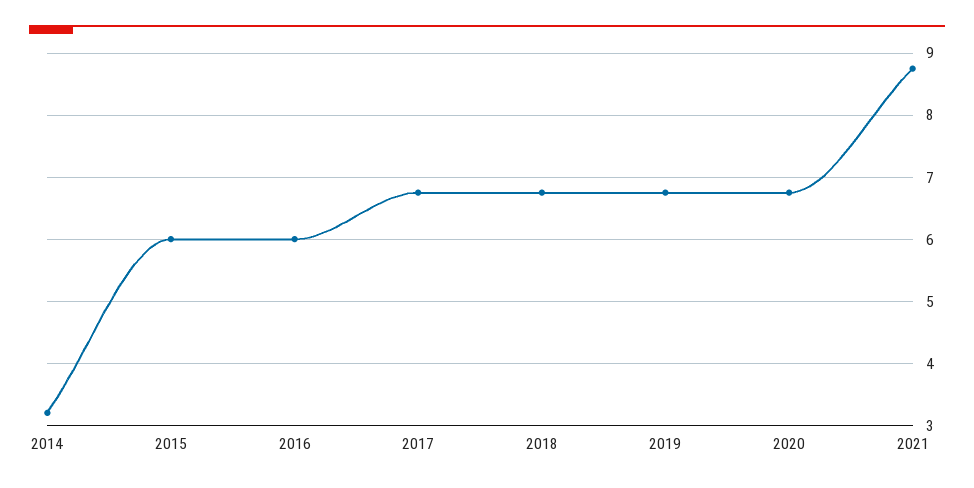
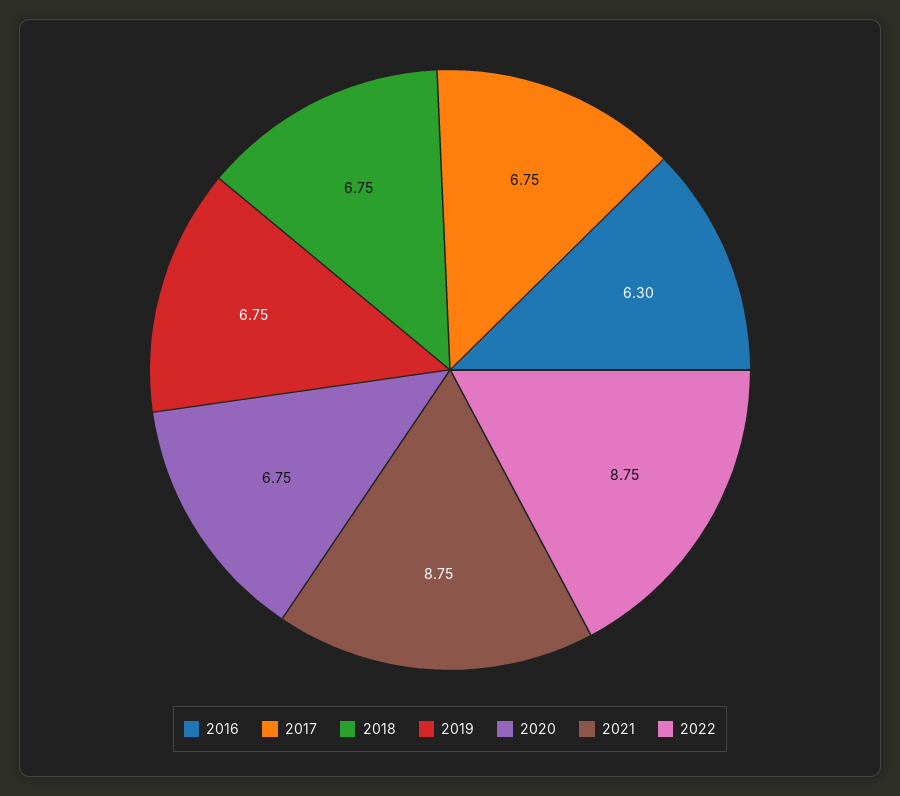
2014: 3.2 -> none
2015: 6 -> none
2016: 6 -> 6.3
2022: none -> 8.75

